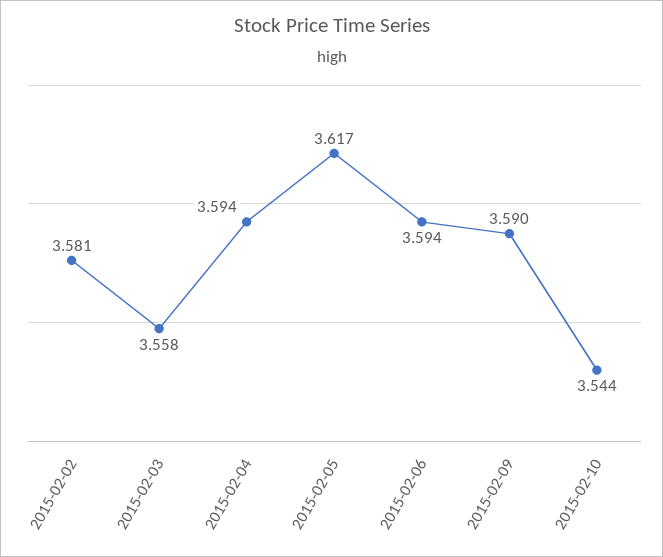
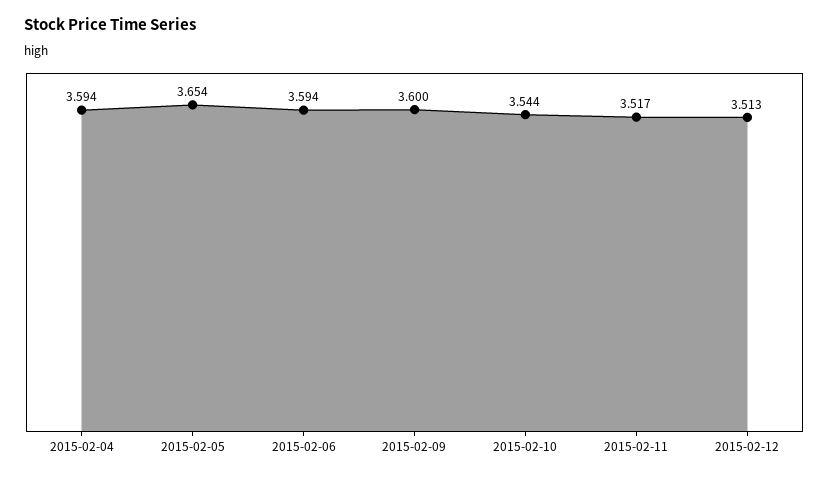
2015-02-02: 3.581 -> none
2015-02-03: 3.558 -> none
2015-02-05: 3.617 -> 3.654
2015-02-09: 3.59 -> 3.6
2015-02-11: none -> 3.517
2015-02-12: none -> 3.513

